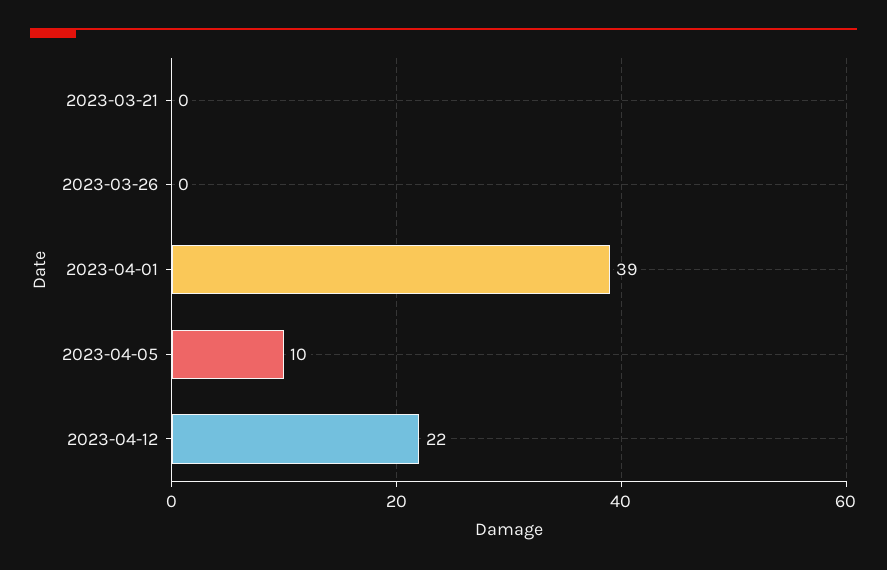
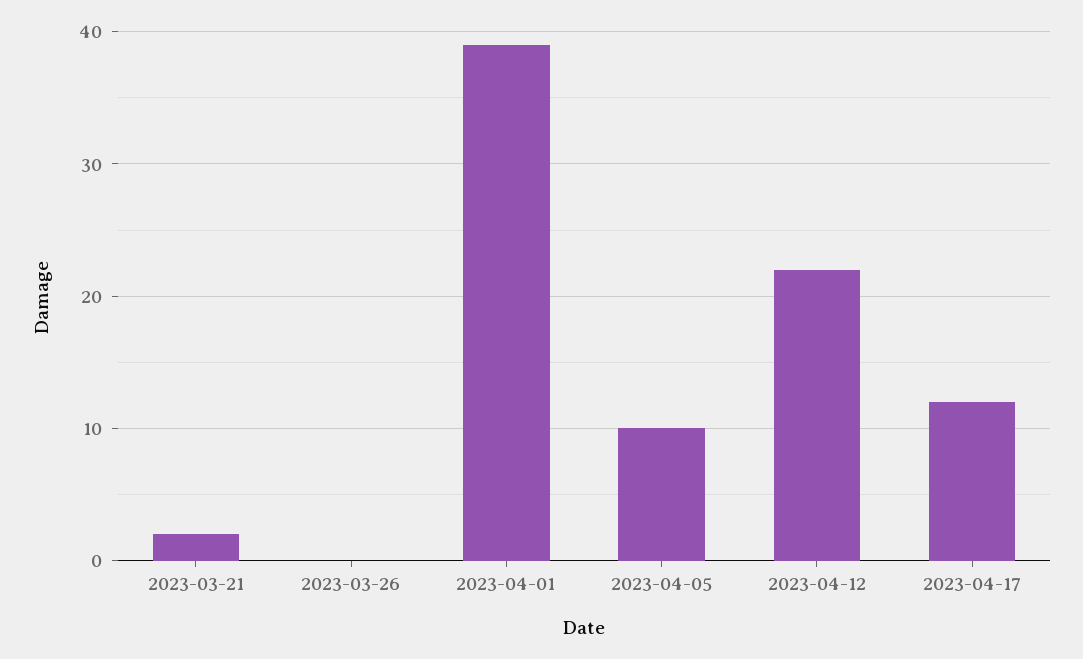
2023-03-21: 0 -> 2
2023-04-17: none -> 12

